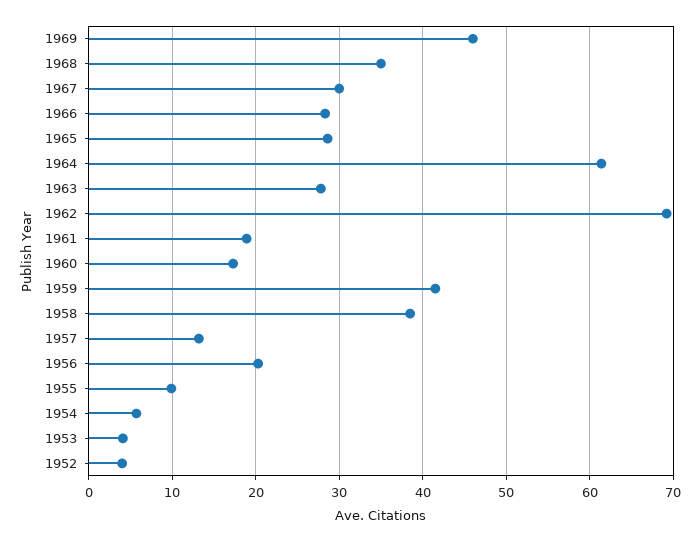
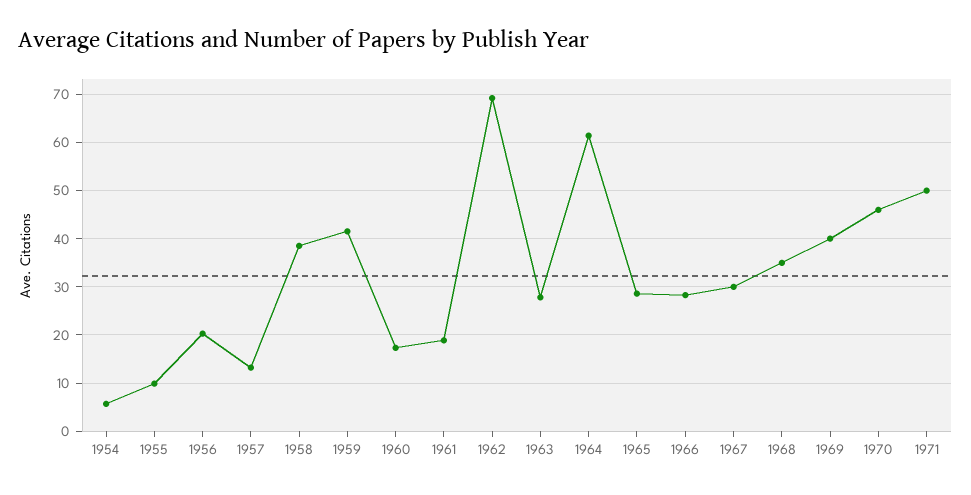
1969: 46 -> 40
1953: 4 -> none
1952: 4 -> none
1970: none -> 46
1971: none -> 50

